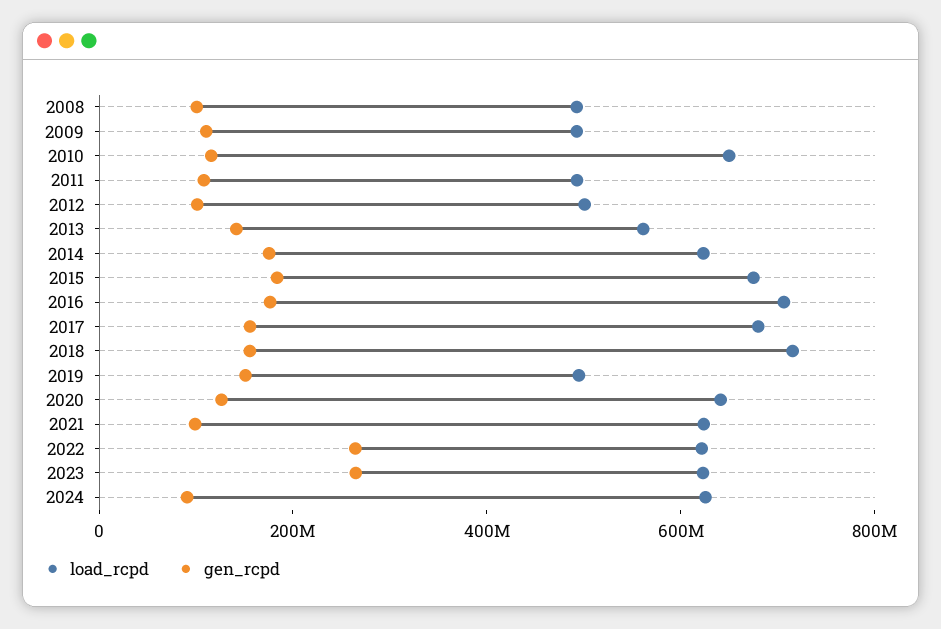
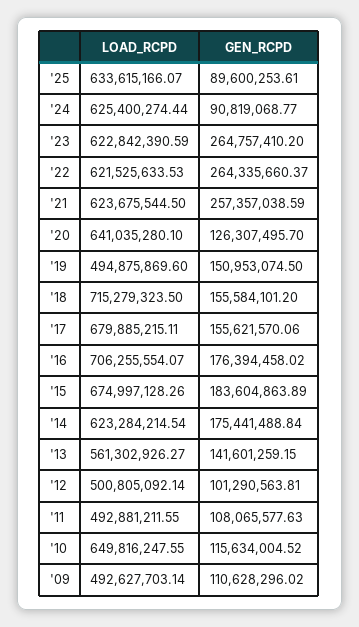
load_rcpd, 2008: 500000000 -> none
gen_rcpd, 2008: 100000000 -> none
gen_rcpd, 2021: 100000000 -> 257357038.59
load_rcpd, '25: none -> 633615166.07
gen_rcpd, '25: none -> 89600253.61

